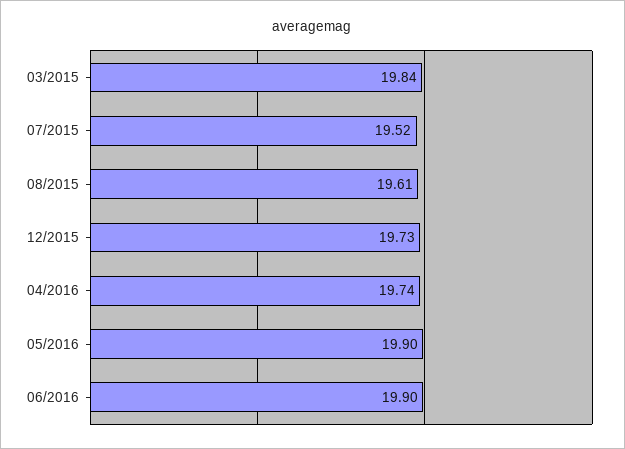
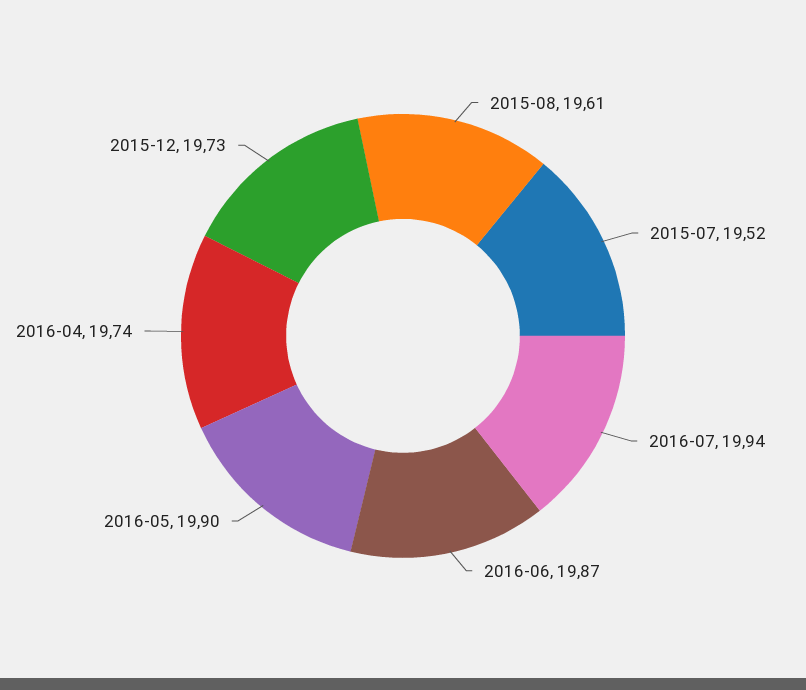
03/2015: 19.84 -> none
06/2016: 19.9 -> 19.87
2016-07: none -> 19.94

